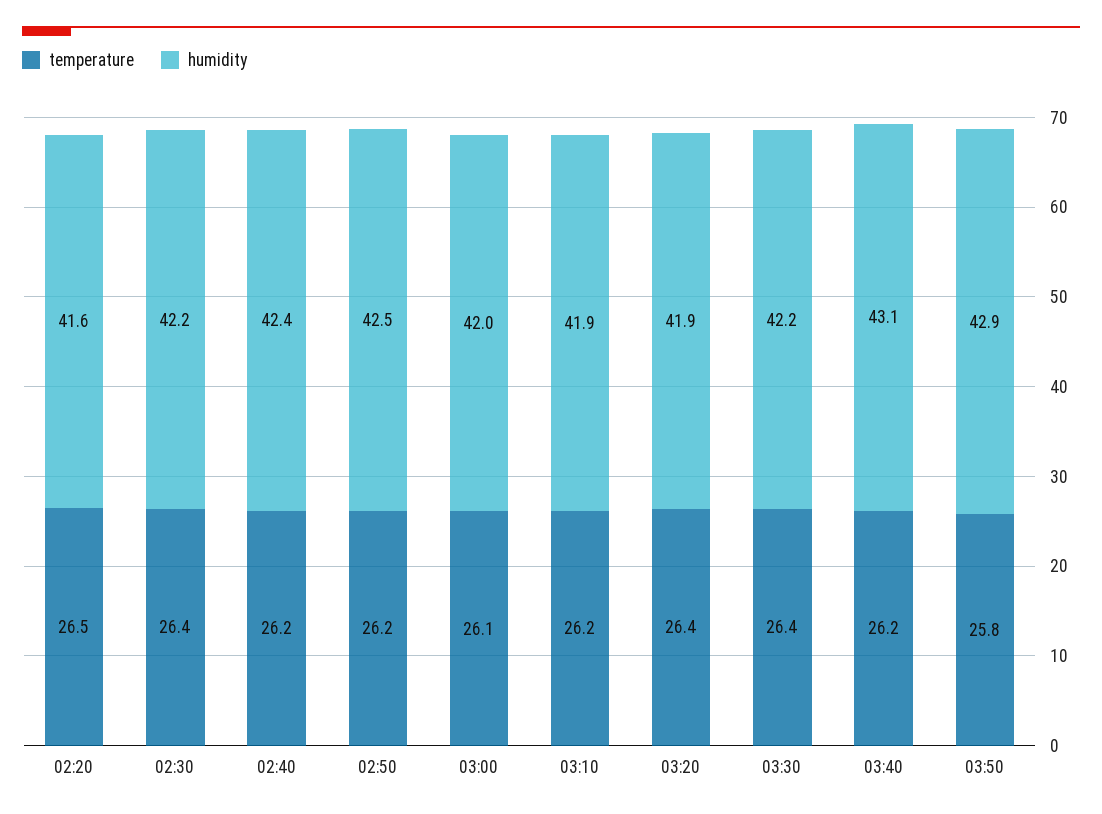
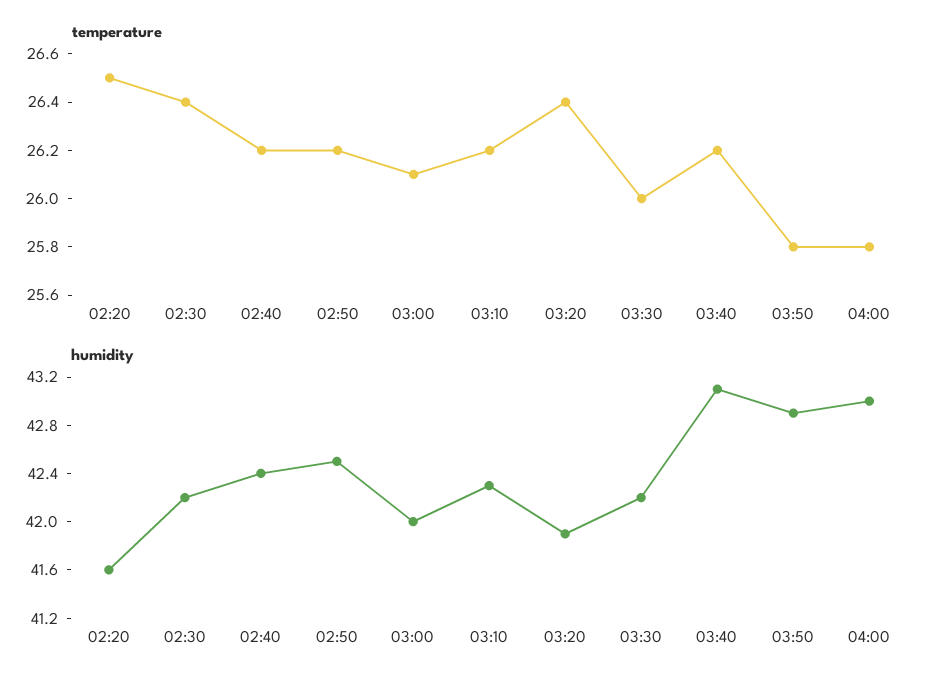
humidity, 03:10: 41.9 -> 42.3
temperature, 03:30: 26.4 -> 26
temperature, 04:00: none -> 25.8
humidity, 04:00: none -> 43

